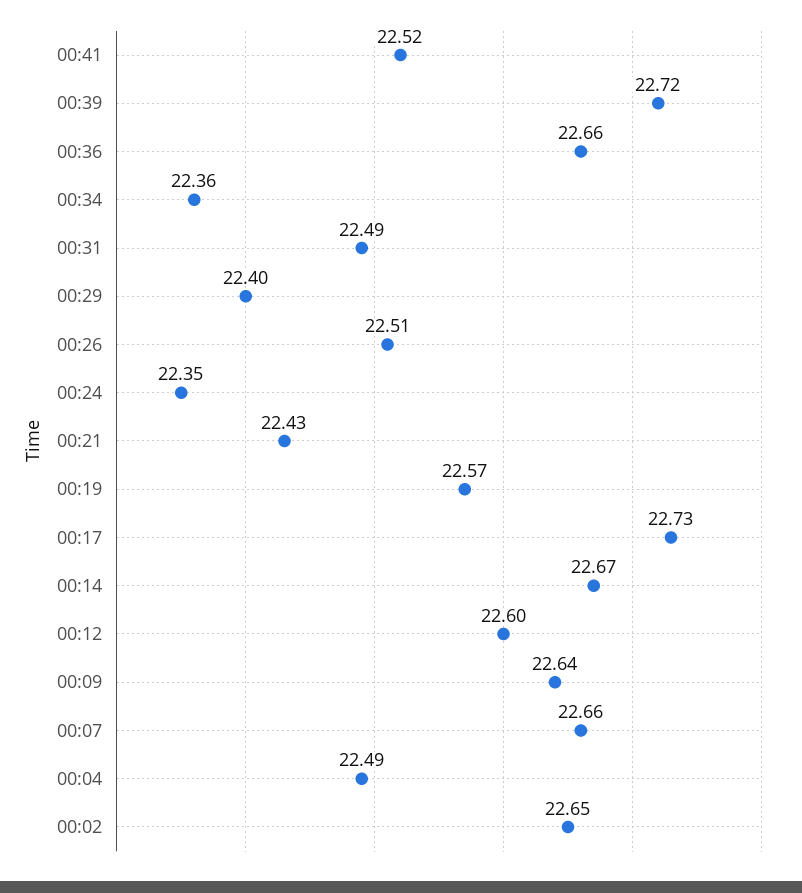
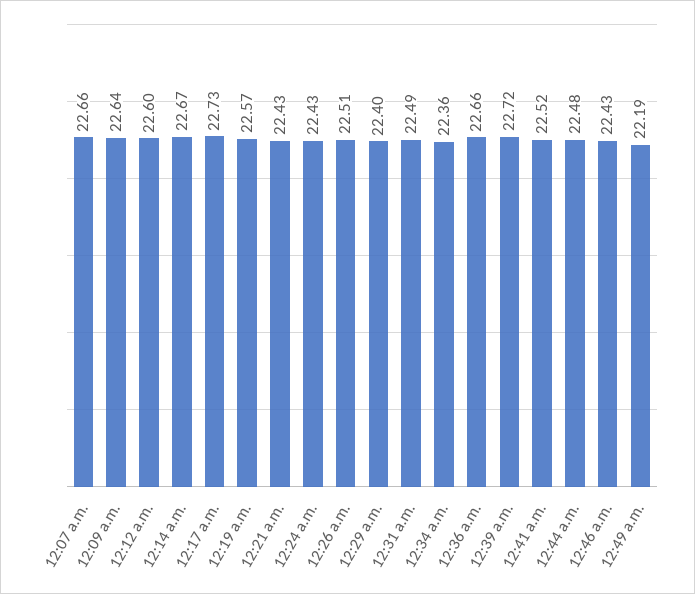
00:24: 22.35 -> 22.43
00:04: 22.49 -> none
00:02: 22.65 -> none
12:44 a.m.: none -> 22.48
12:46 a.m.: none -> 22.43
12:49 a.m.: none -> 22.19

